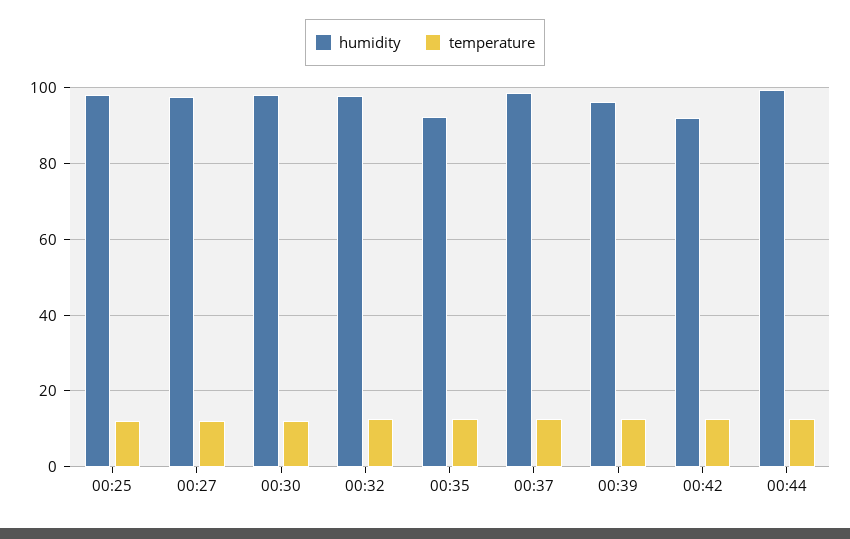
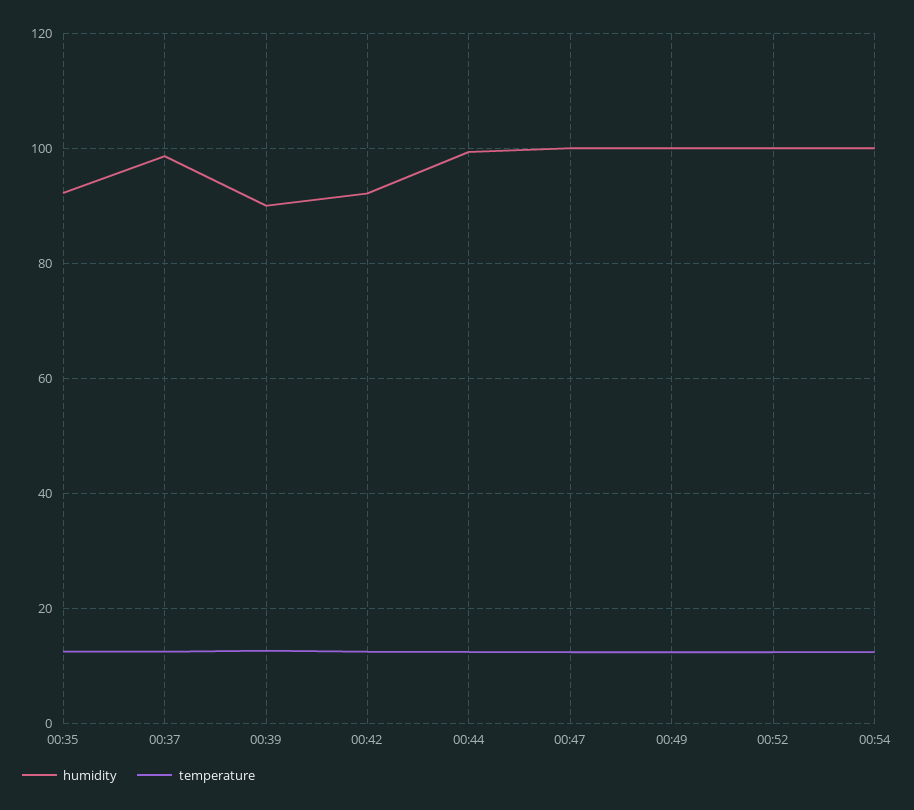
humidity, 00:25: 98 -> none
temperature, 00:25: 12 -> none
humidity, 00:27: 98 -> none
temperature, 00:27: 12 -> none
humidity, 00:30: 98 -> none
temperature, 00:30: 12 -> none
humidity, 00:32: 98 -> none
temperature, 00:32: 12 -> none
humidity, 00:39: 96 -> 90
humidity, 00:47: none -> 100
temperature, 00:47: none -> 12
humidity, 00:49: none -> 100
temperature, 00:49: none -> 12
humidity, 00:52: none -> 100
temperature, 00:52: none -> 12
humidity, 00:54: none -> 100
temperature, 00:54: none -> 12

